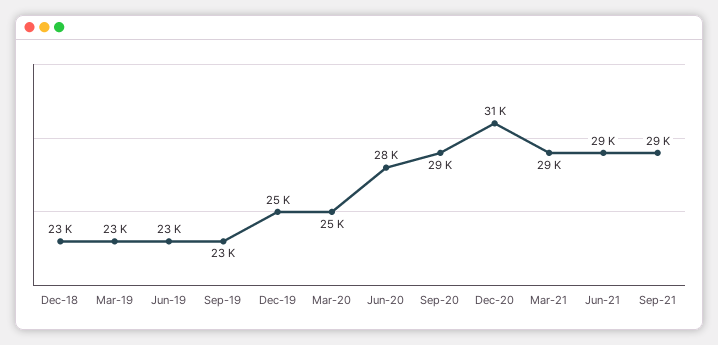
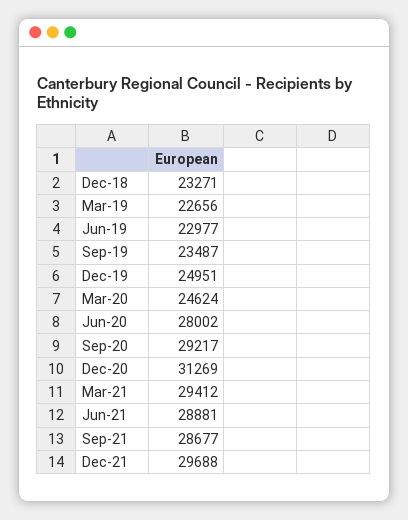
Dec-21: none -> 29688

